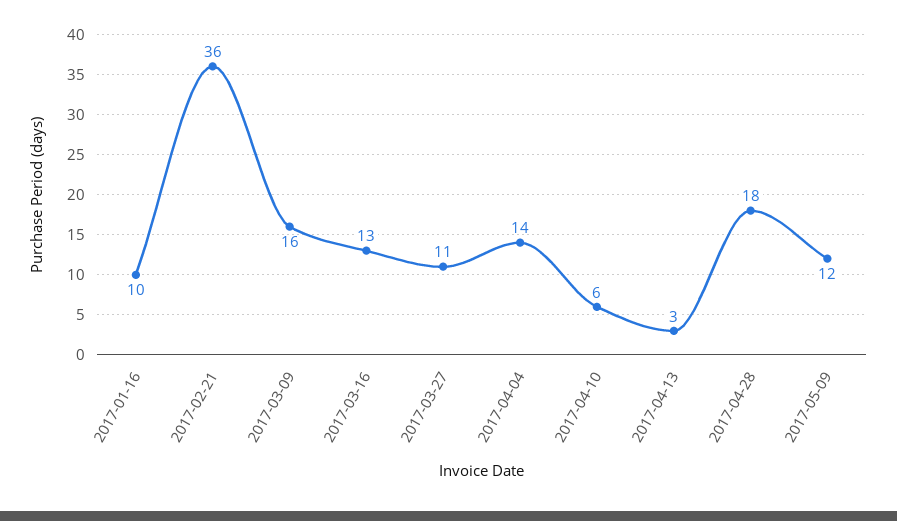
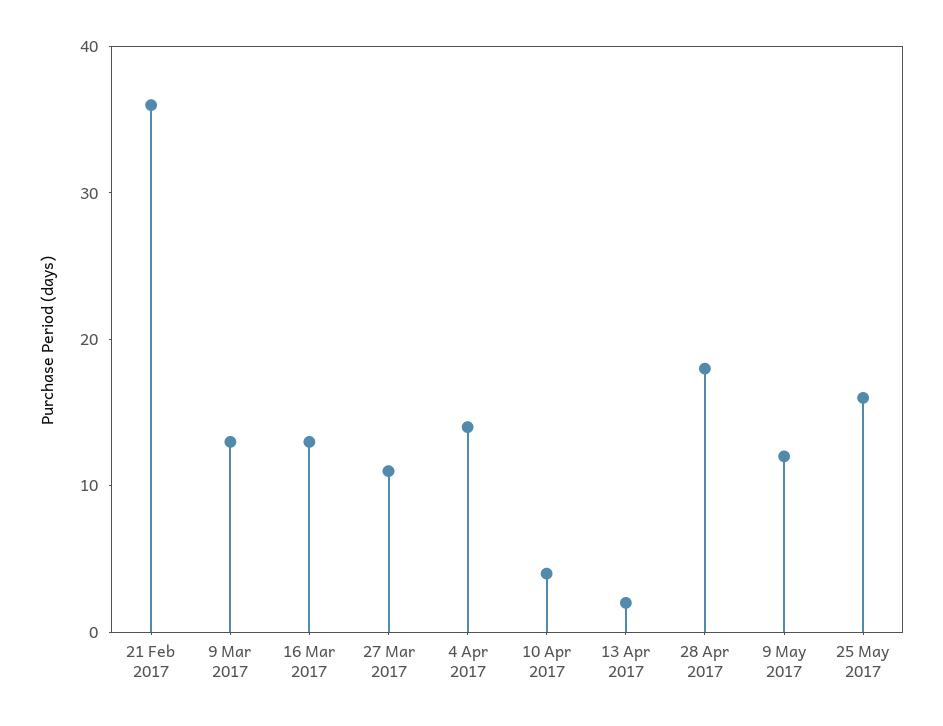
2017-01-16: 10 -> none
2017-03-09: 16 -> 13
2017-04-10: 6 -> 4
2017-04-13: 3 -> 2
25 May 2017: none -> 16

